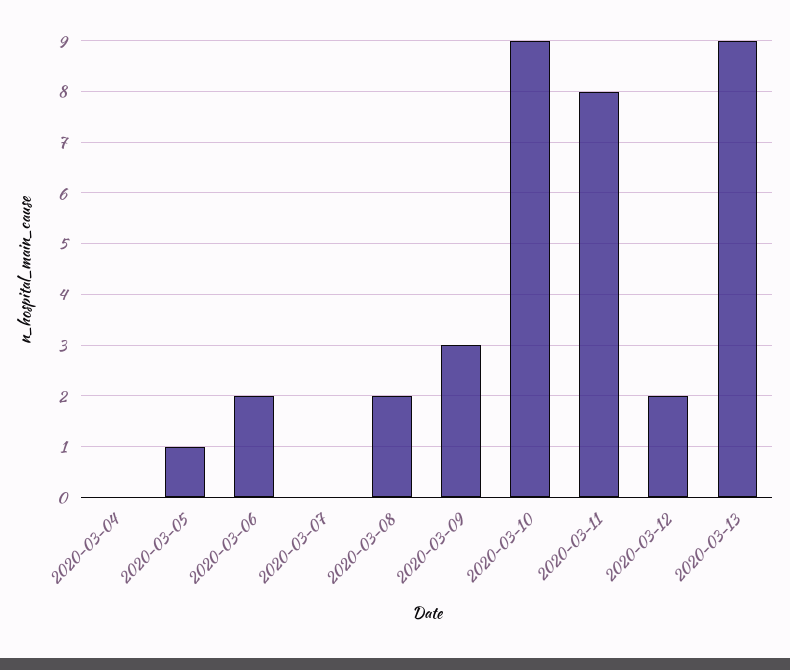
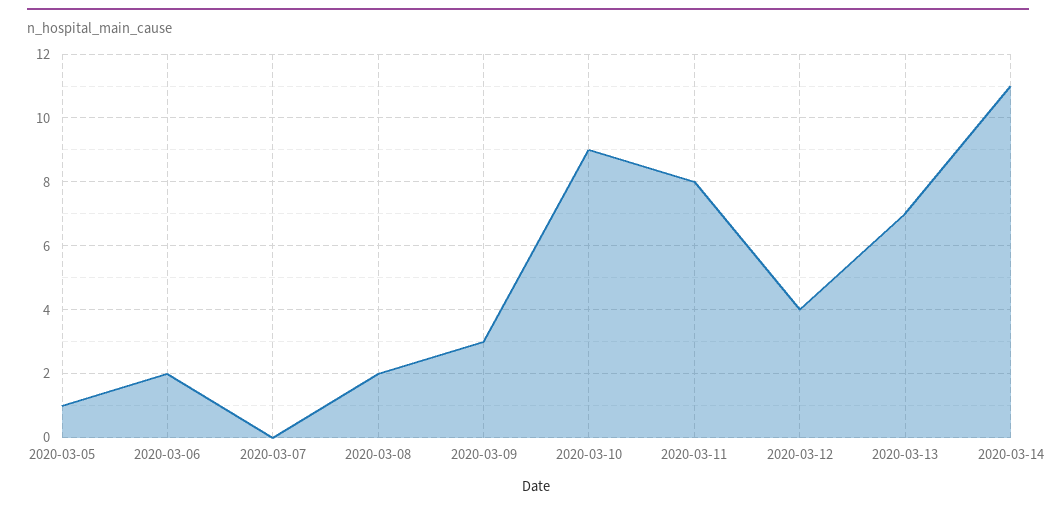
2020-03-04: 0 -> none
2020-03-12: 2 -> 4
2020-03-13: 9 -> 7
2020-03-14: none -> 11

